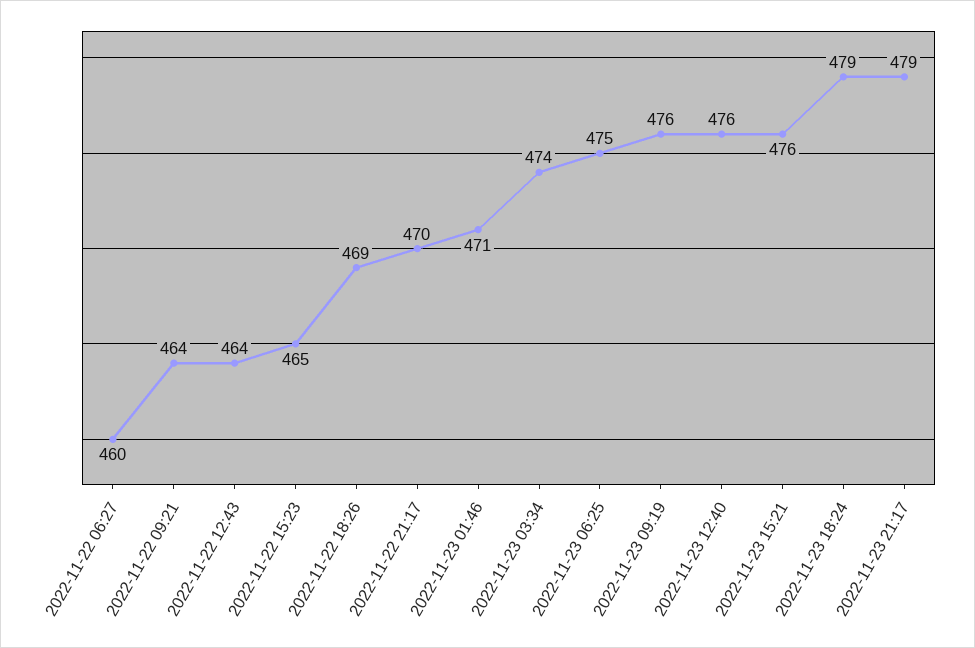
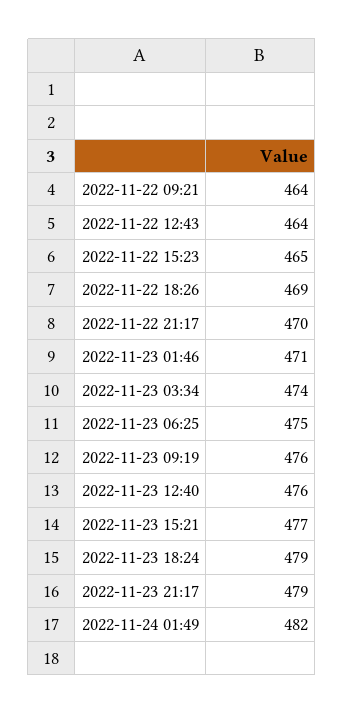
2022-11-22 06:27: 460 -> none
2022-11-23 15:21: 476 -> 477
2022-11-24 01:49: none -> 482

